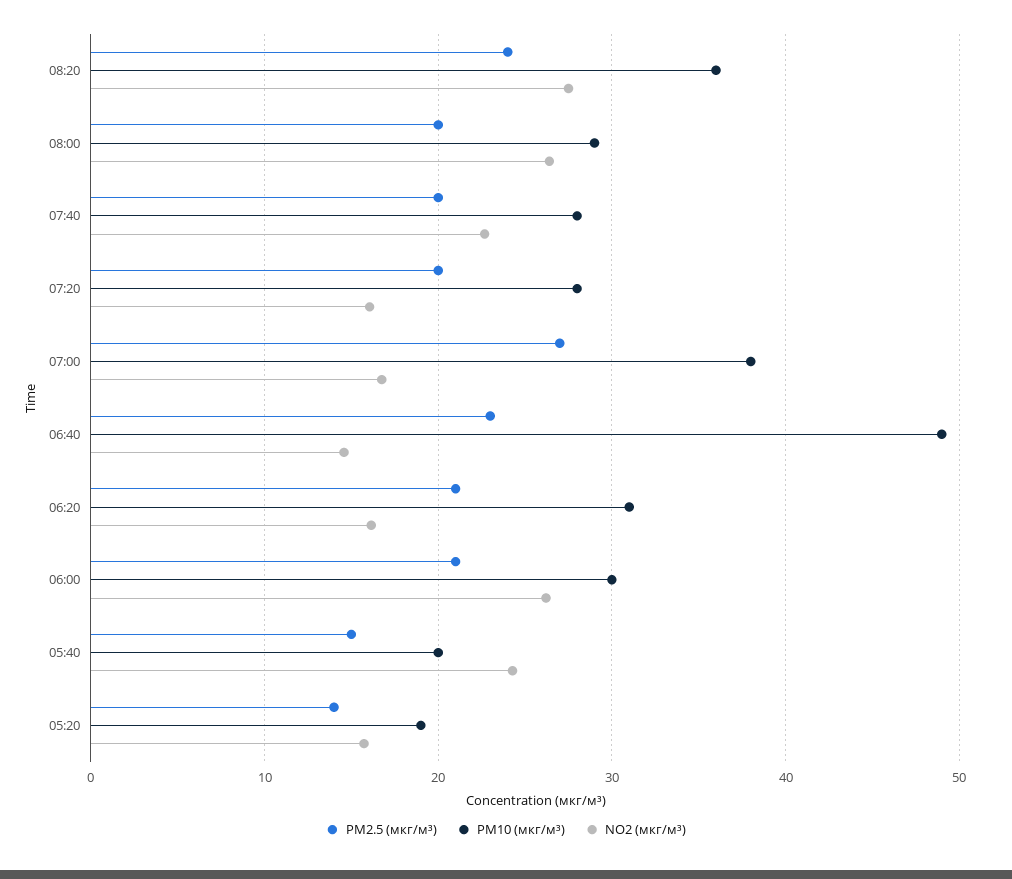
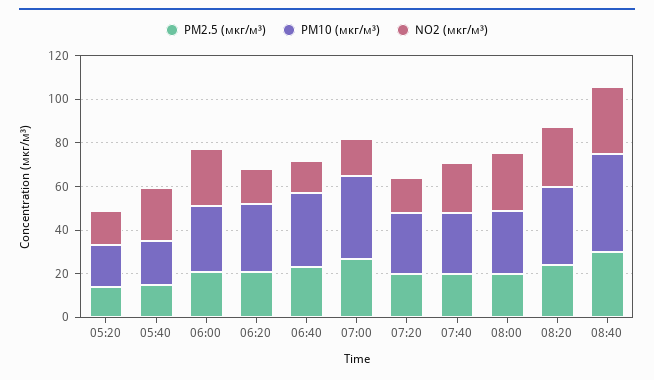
PM10 (мкг/м³), 06:40: 49 -> 35
PM2.5 (мкг/м³), 08:40: none -> 30
PM10 (мкг/м³), 08:40: none -> 45
NO2 (мкг/м³), 08:40: none -> 30

